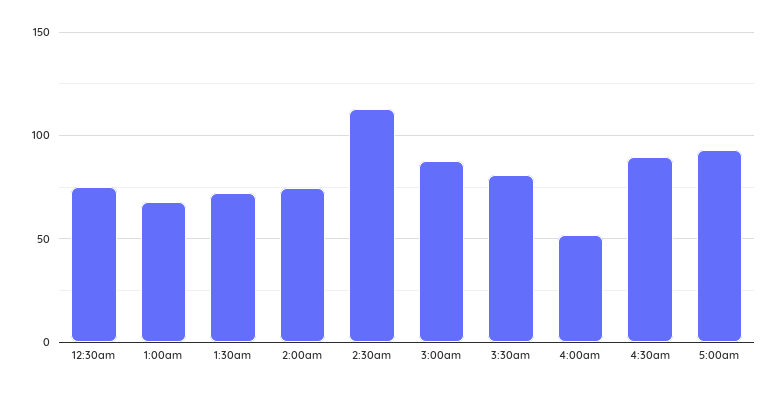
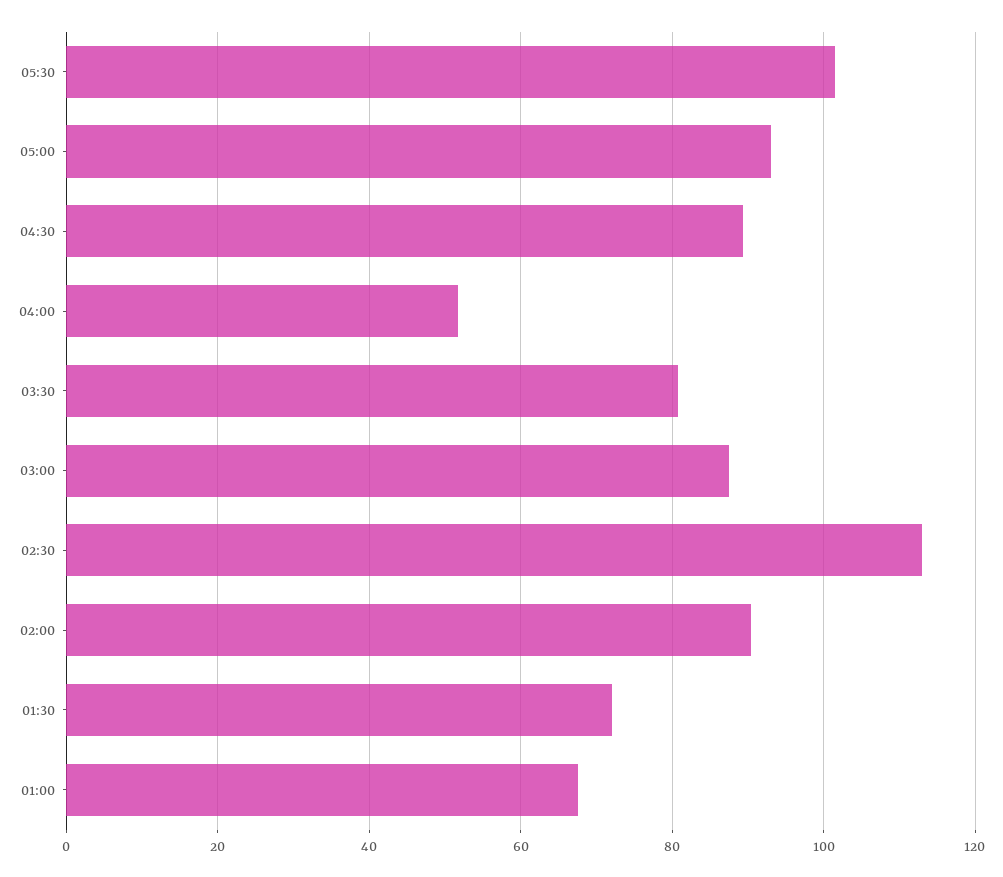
12:30am: 75 -> none
2:00am: 75 -> 90
05:30: none -> 102

